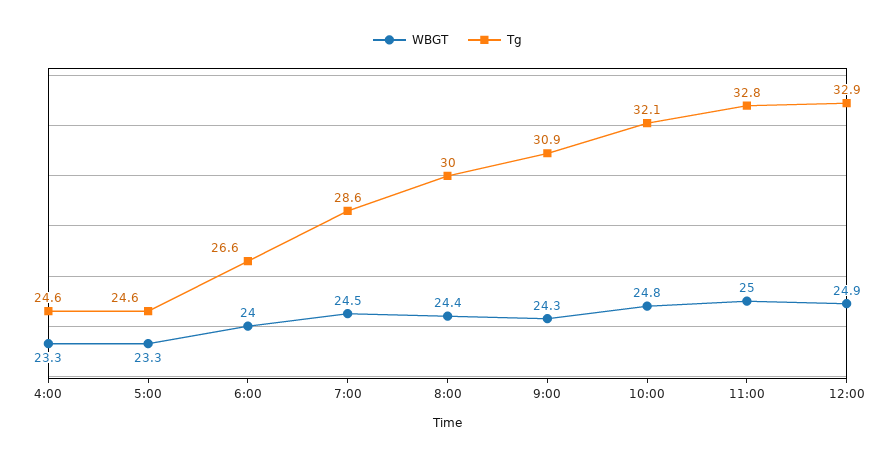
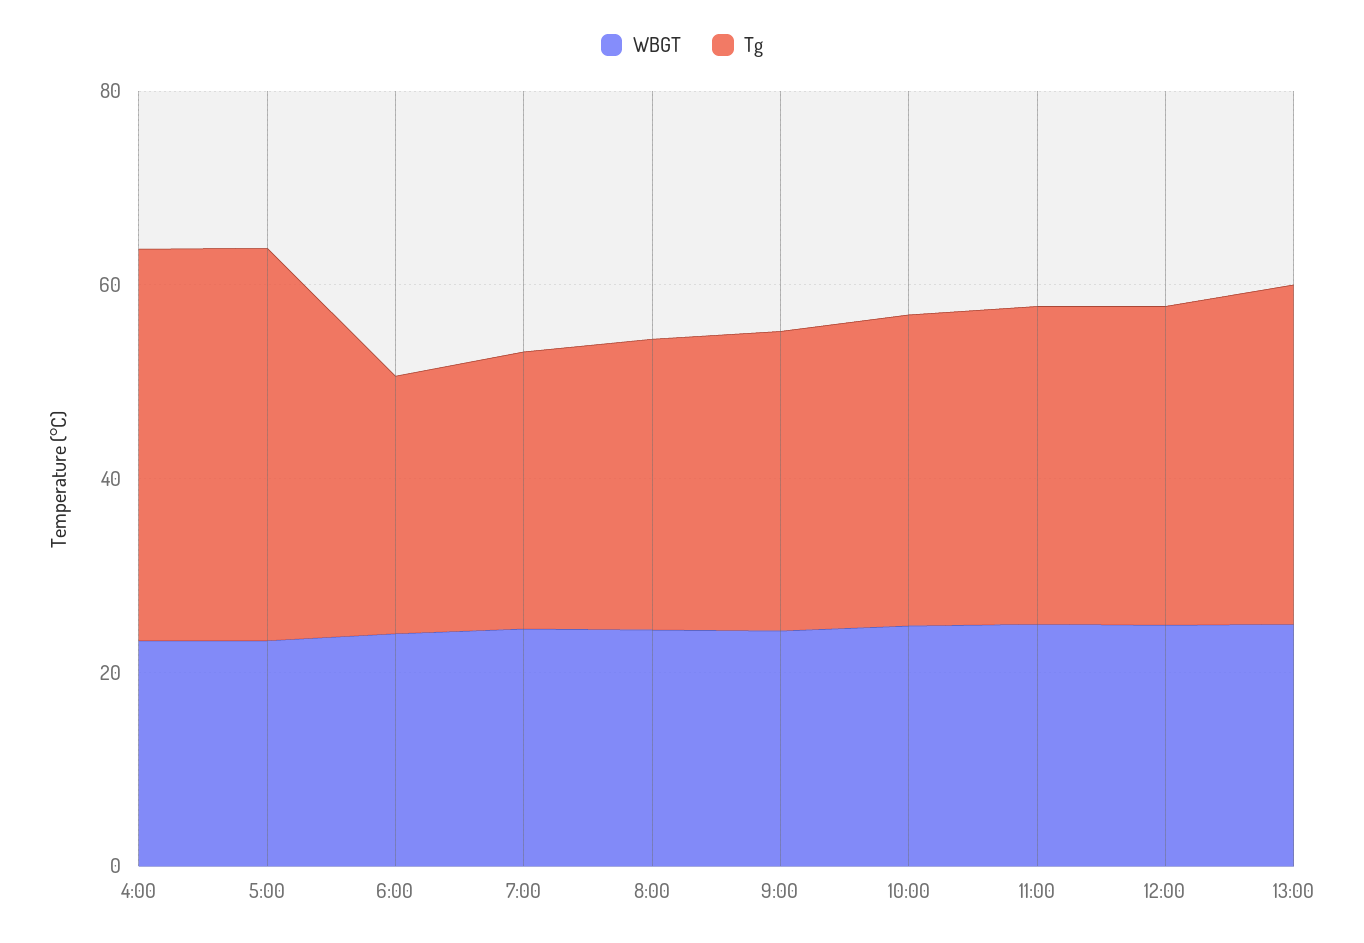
Tg, 4:00: 24.6 -> 40
Tg, 5:00: 24.6 -> 40
WBGT, 13:00: none -> 25
Tg, 13:00: none -> 35

